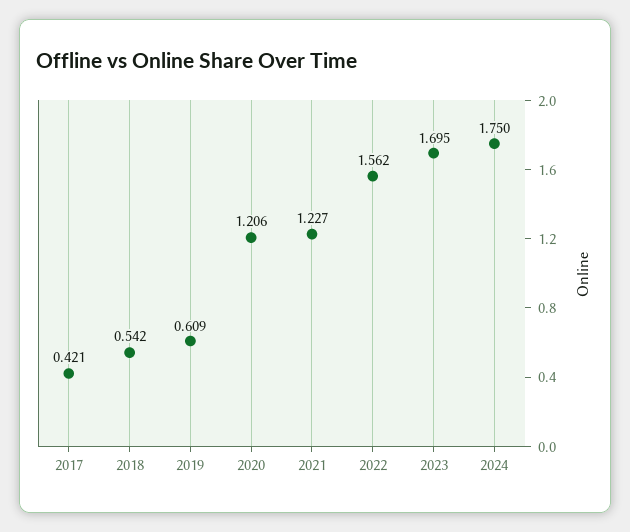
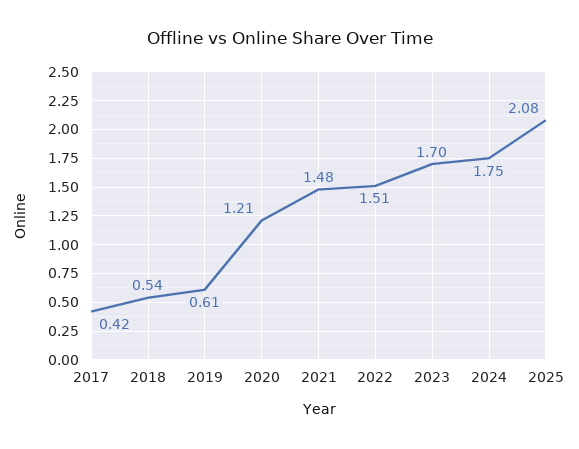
2021: 1.227 -> 1.48
2022: 1.562 -> 1.51
2025: none -> 2.08

